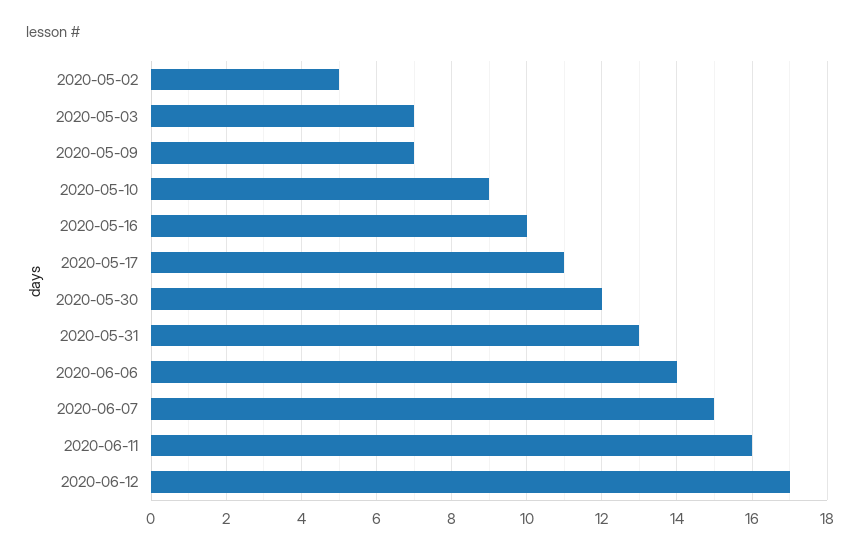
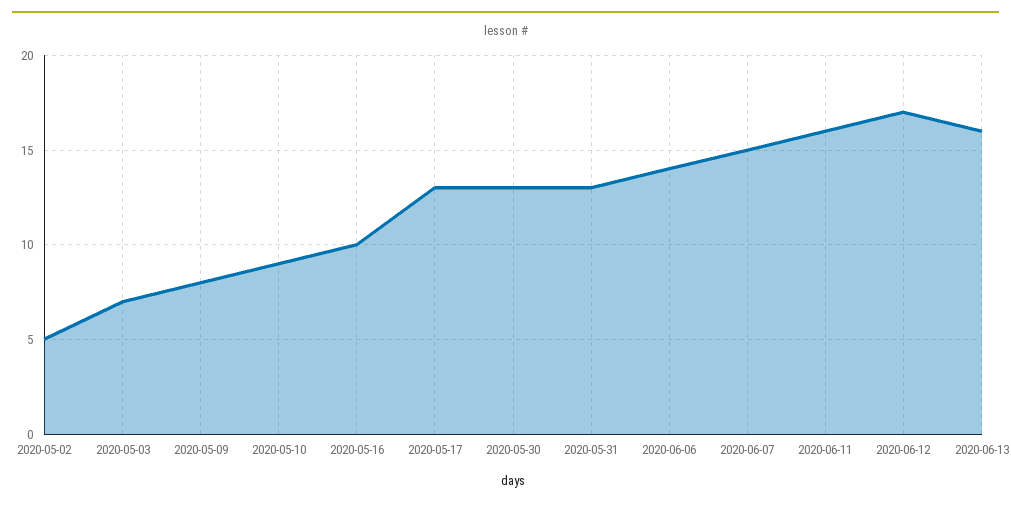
2020-05-09: 7 -> 8
2020-05-17: 11 -> 13
2020-05-30: 12 -> 13
2020-06-13: none -> 16

